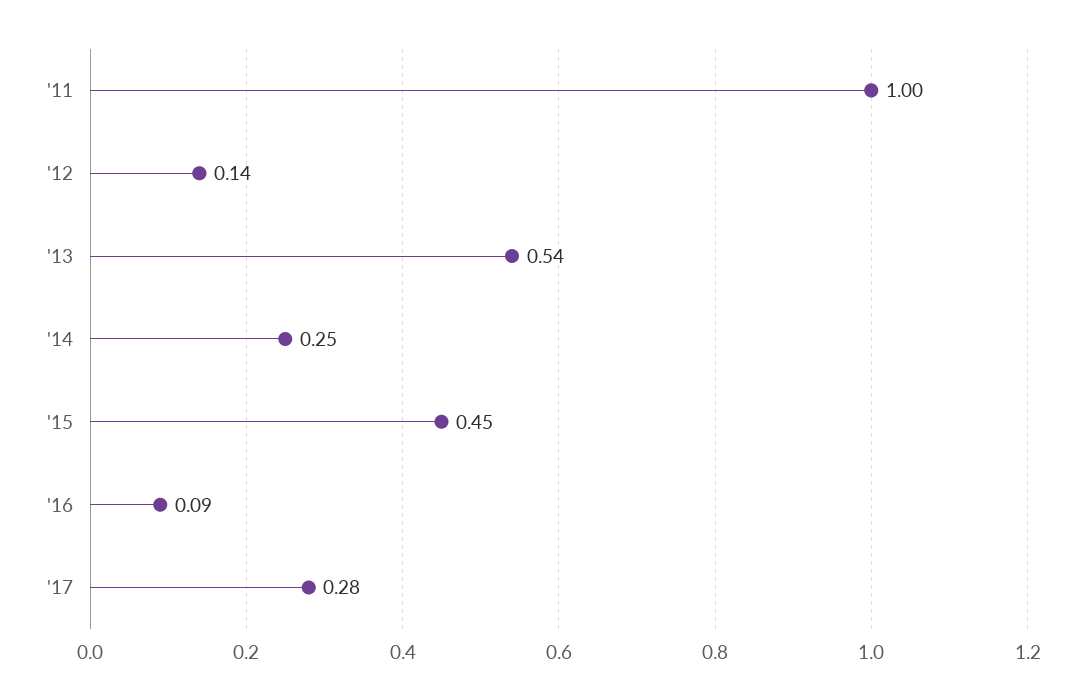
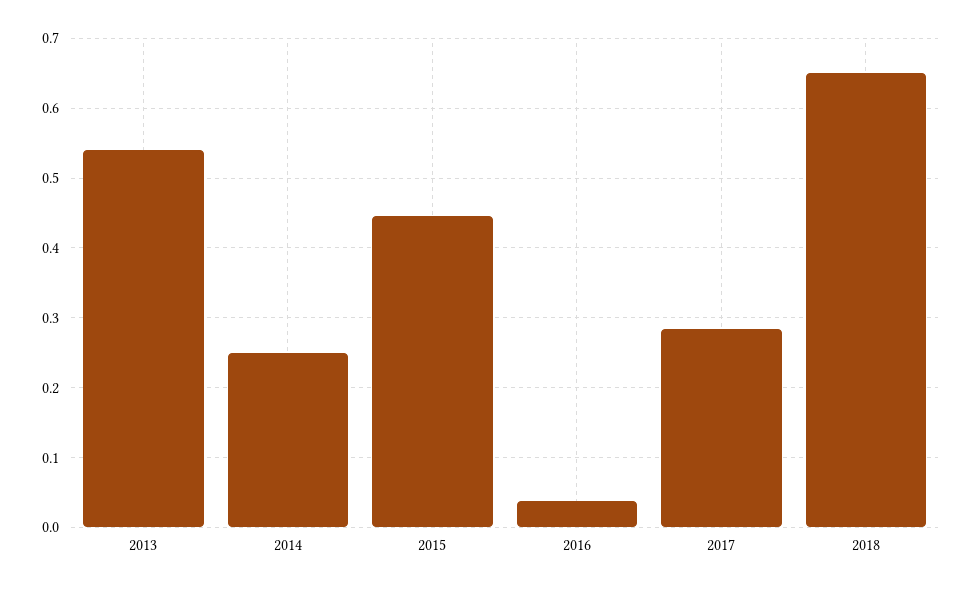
'11: 1 -> none
'12: 0.14 -> none
'16: 0.09 -> 0.04
2018: none -> 0.65

